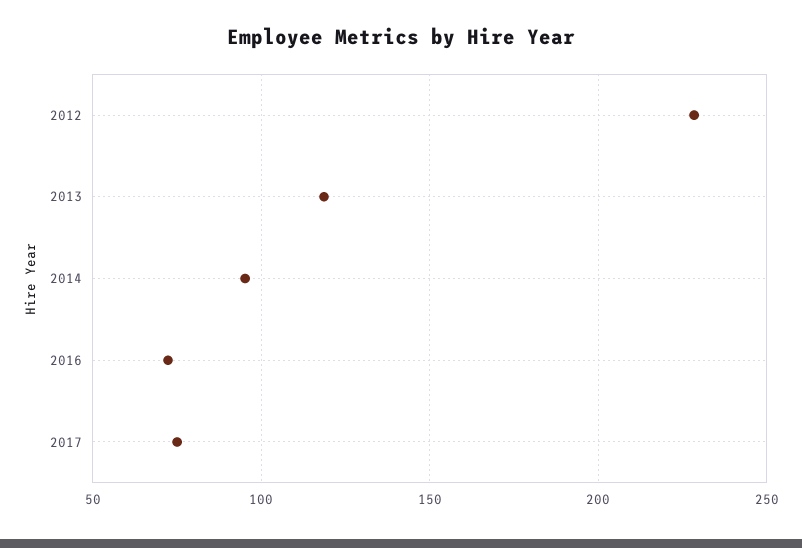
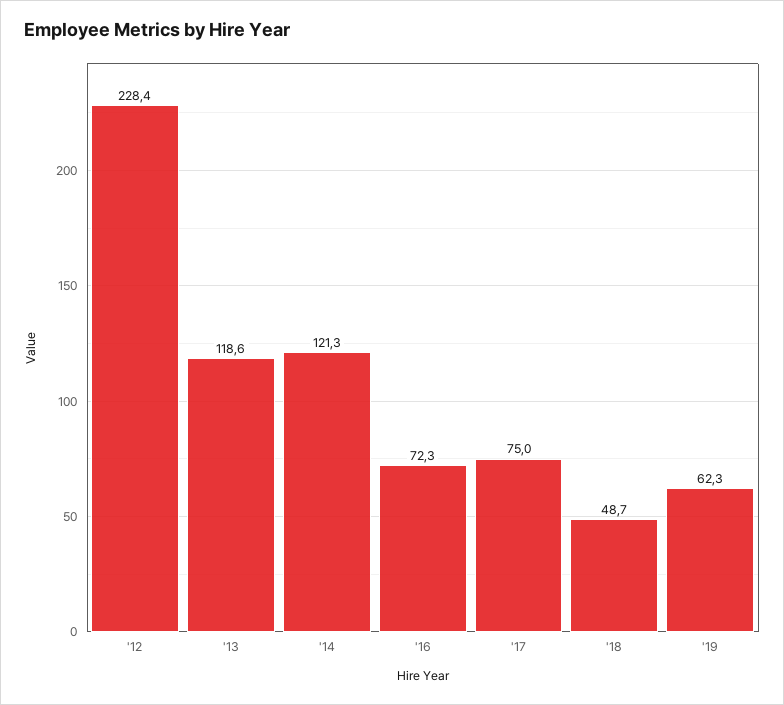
2014: 95 -> 121.3
'18: none -> 48.7
'19: none -> 62.3

